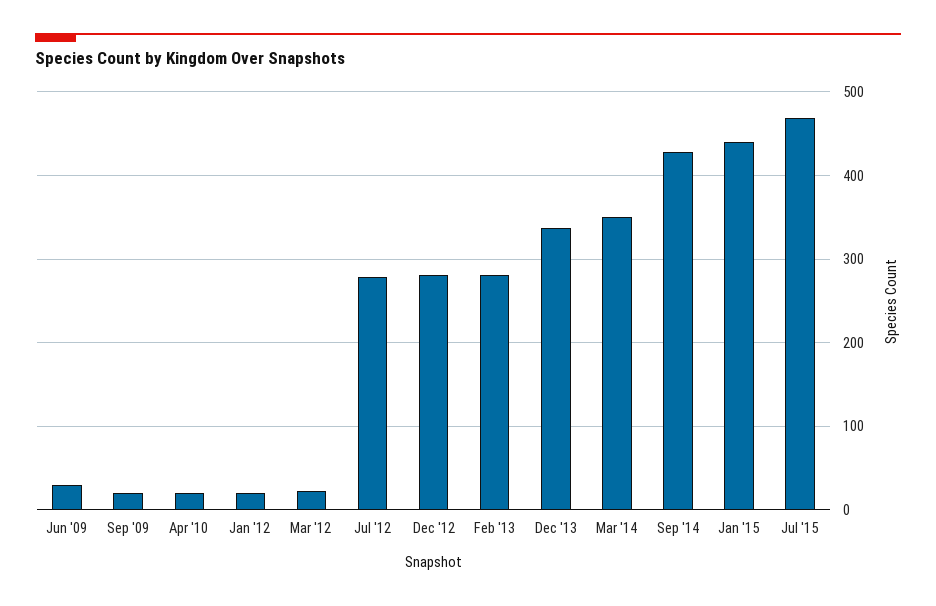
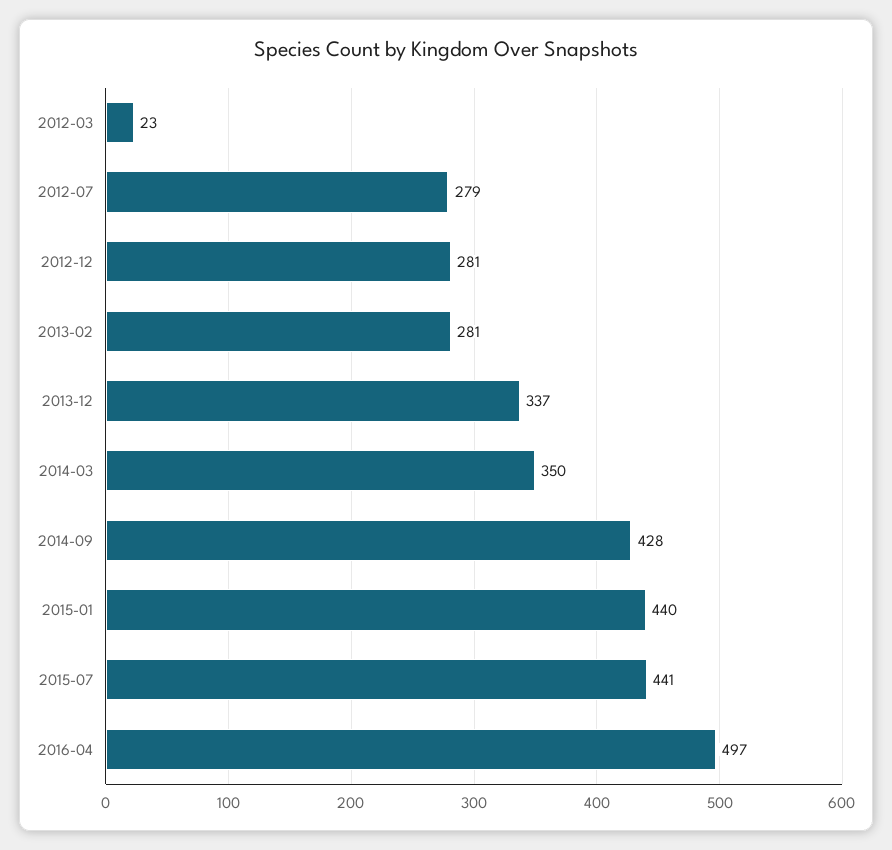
Jun '09: 30 -> none
Sep '09: 20 -> none
Apr '10: 20 -> none
Jan '12: 20 -> none
Jul '15: 470 -> 441
2016-04: none -> 497

